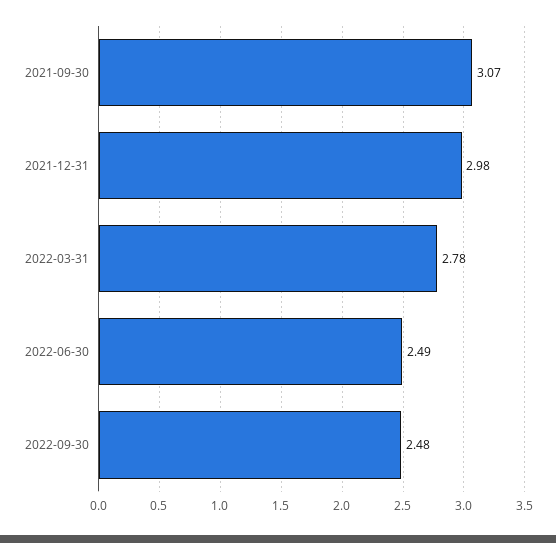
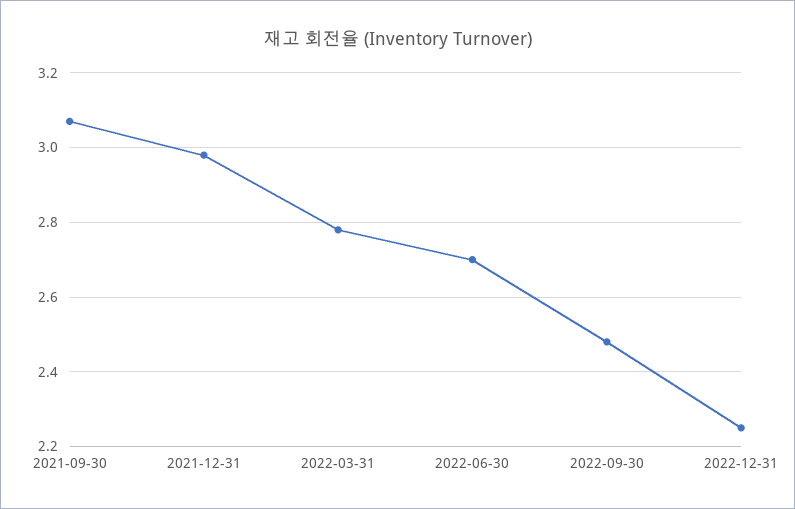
2022-06-30: 2.49 -> 2.7
2022-12-31: none -> 2.25

